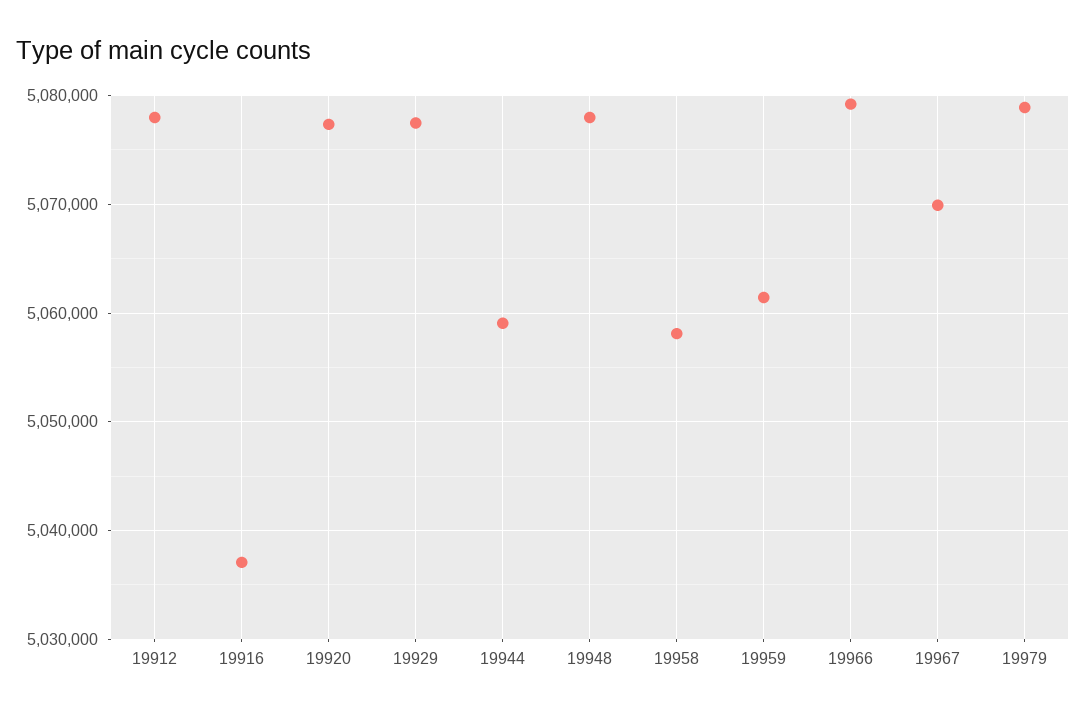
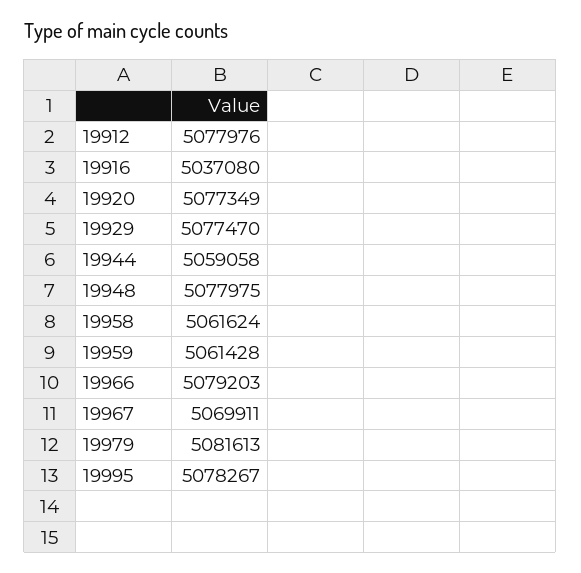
19958: 5058000 -> 5061624
19979: 5079000 -> 5081613
19995: none -> 5078267

